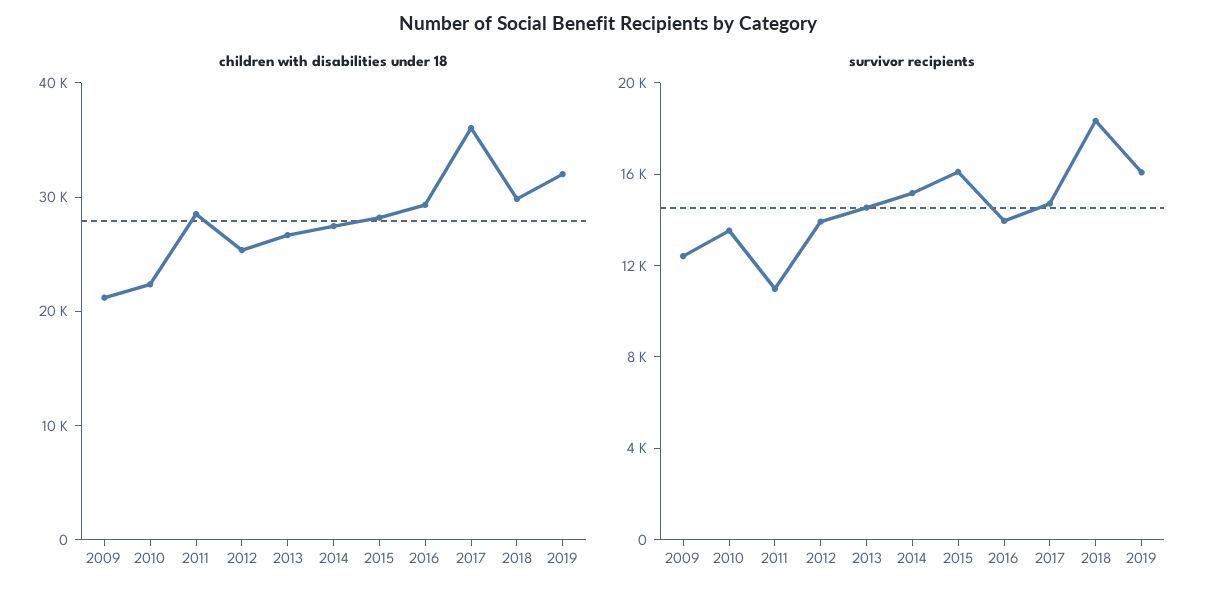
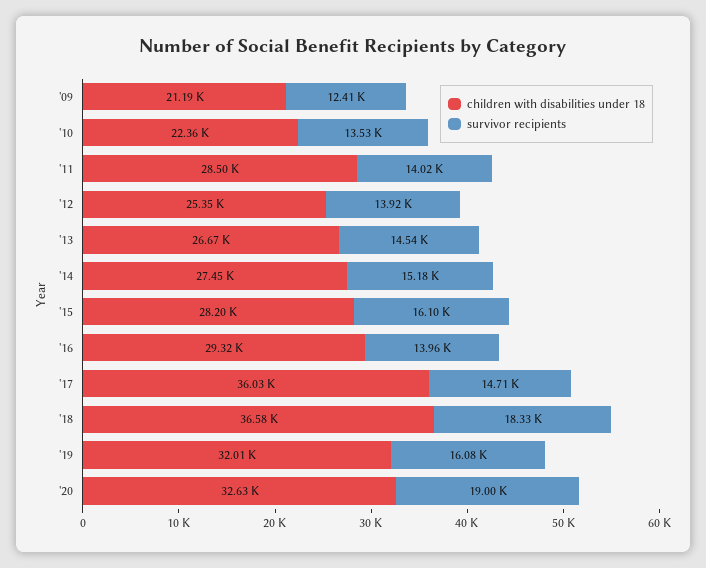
children with disabilities under 18, 2018: 30000 -> 36580
survivor recipients, 2011: 11000 -> 14020
children with disabilities under 18, '20: none -> 32630
survivor recipients, '20: none -> 19000

